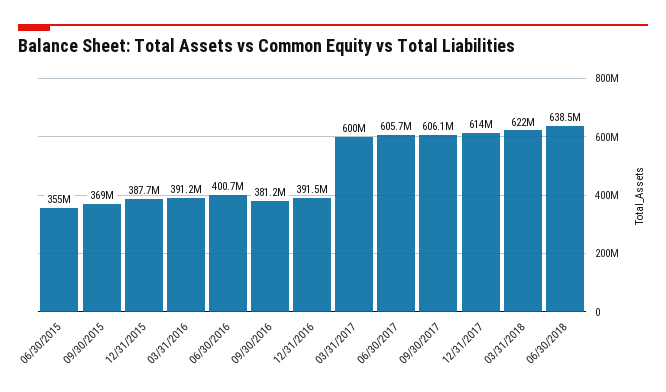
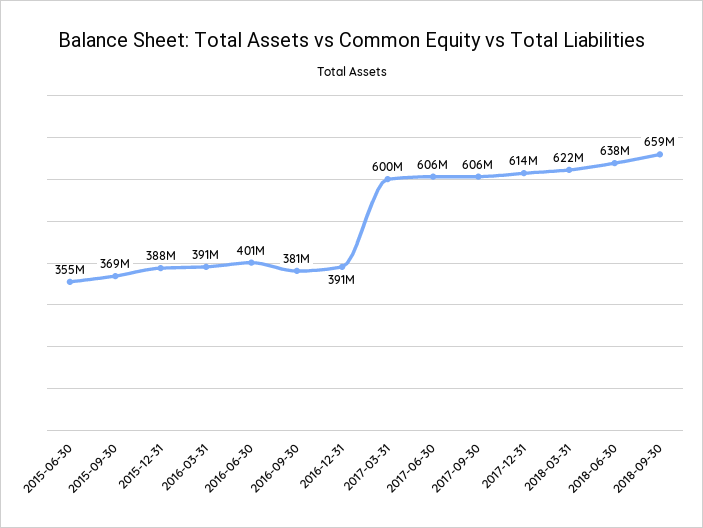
2018-09-30: none -> 659000000

